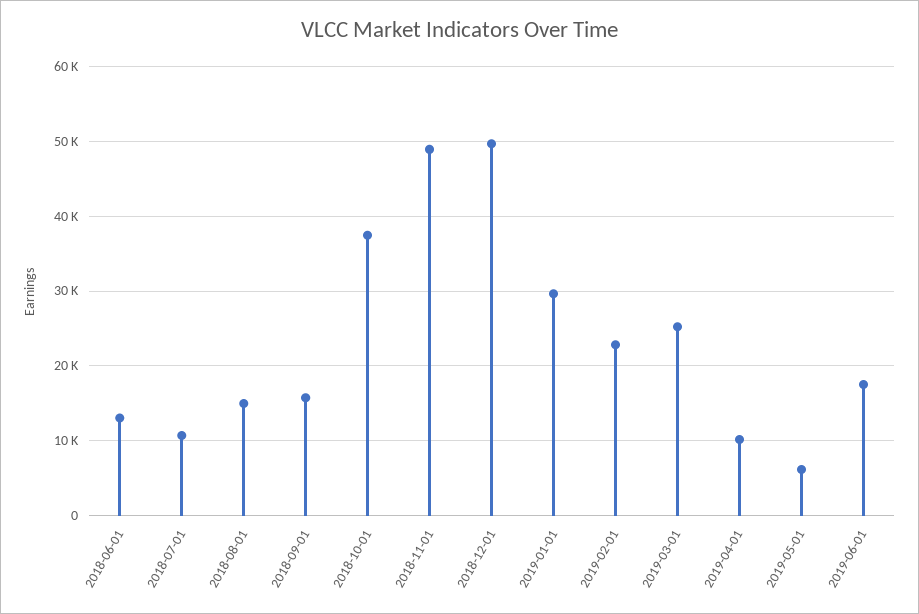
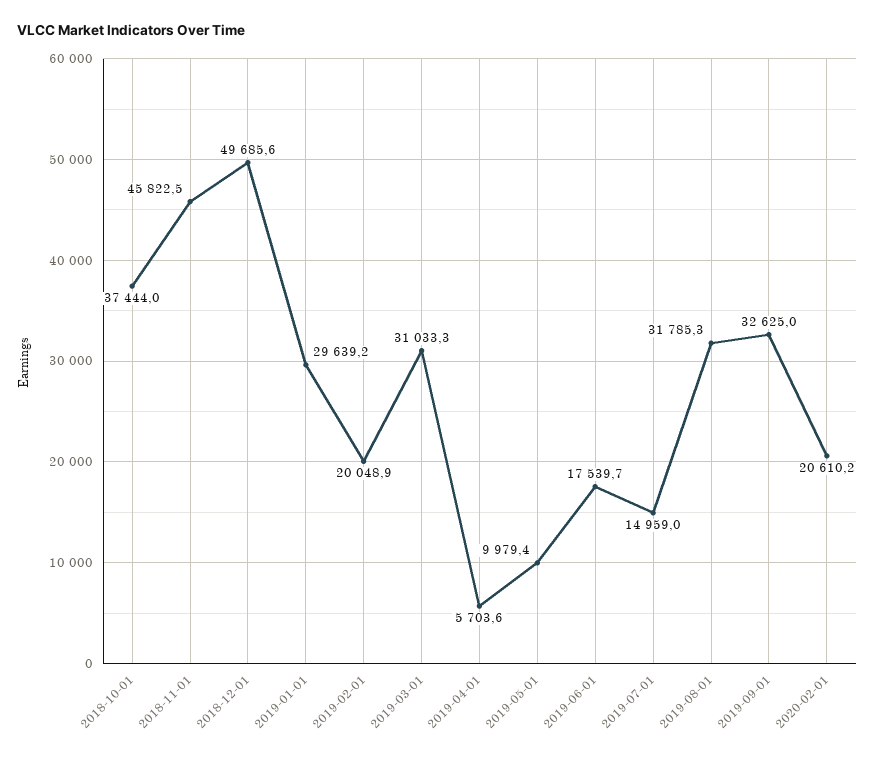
2018-06-01: 13000 -> none
2018-07-01: 11000 -> none
2018-08-01: 15000 -> none
2018-09-01: 16000 -> none
2018-11-01: 49000 -> 45822.5
2019-02-01: 23000 -> 20048.9
2019-03-01: 25000 -> 31033.3
2019-04-01: 10000 -> 5703.6
2019-05-01: 6000 -> 9979.4
2019-07-01: none -> 14959
2019-08-01: none -> 31785.3
2019-09-01: none -> 32625
2020-02-01: none -> 20610.2

